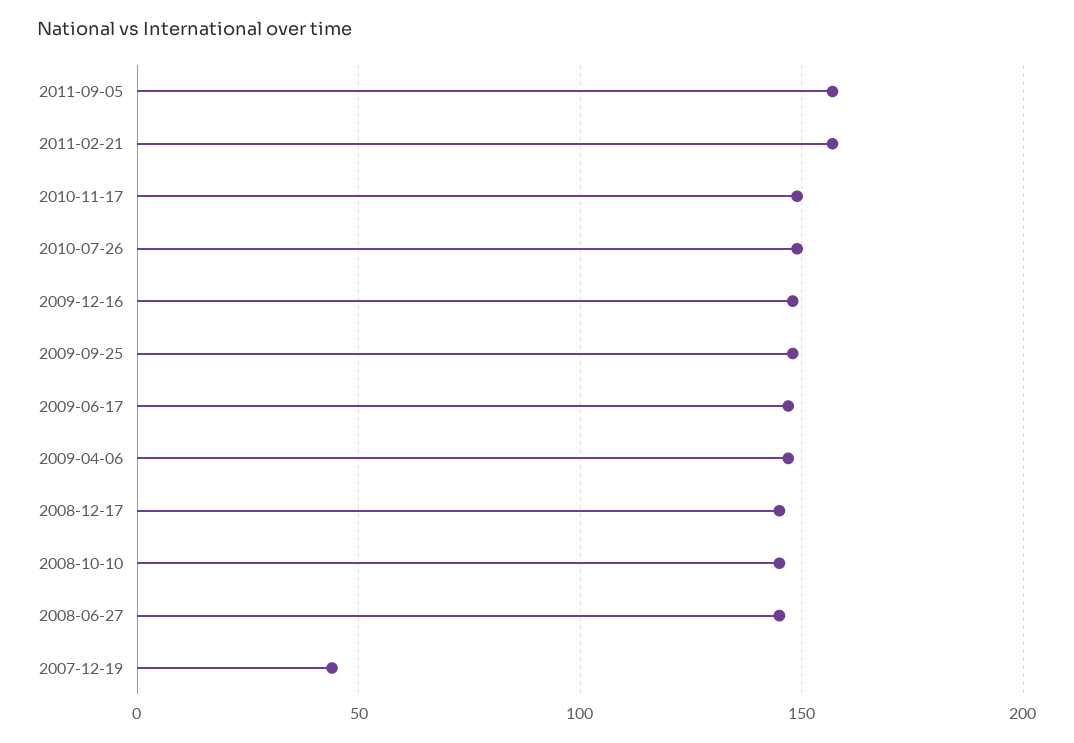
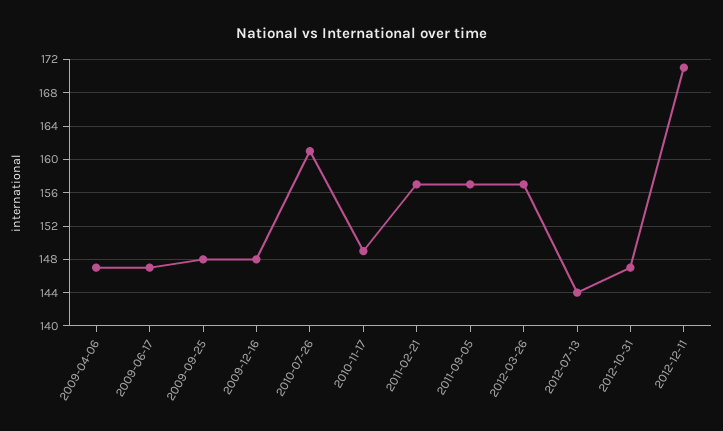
2010-07-26: 150 -> 161
2008-12-17: 145 -> none
2008-10-10: 145 -> none
2008-06-27: 145 -> none
2007-12-19: 45 -> none
2012-03-26: none -> 157
2012-07-13: none -> 144
2012-10-31: none -> 147
2012-12-11: none -> 171

